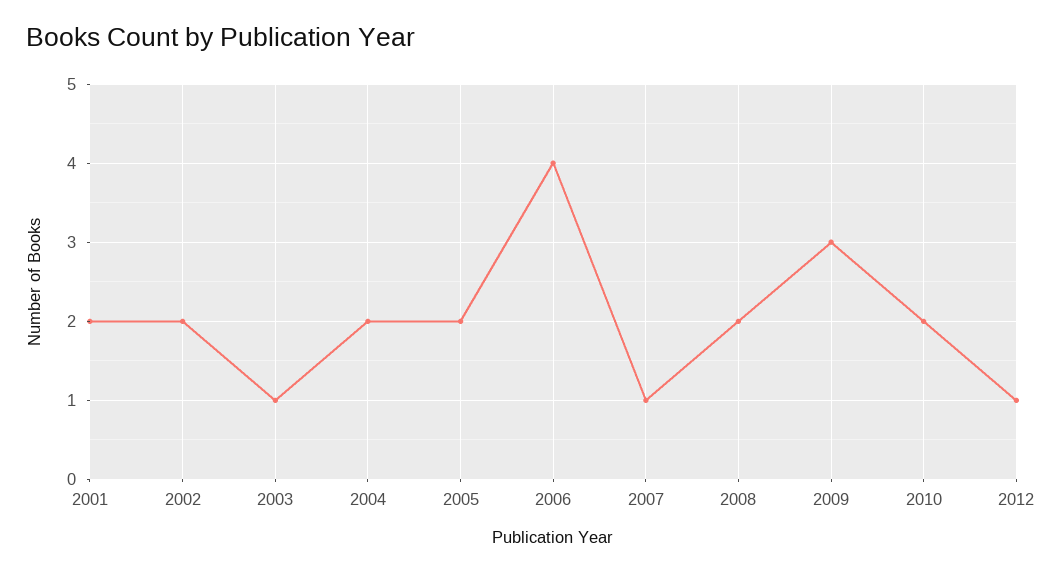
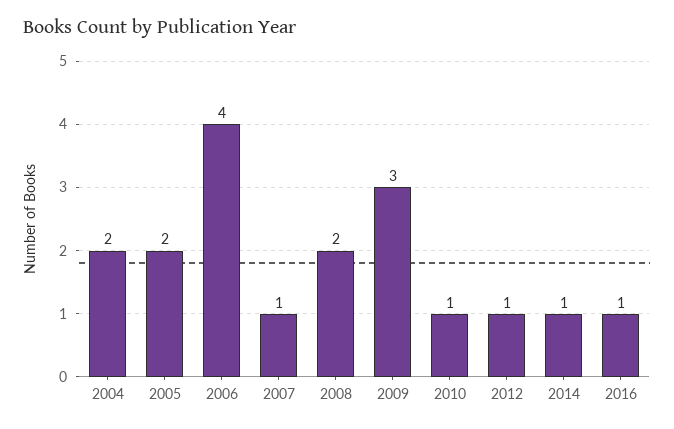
2001: 2 -> none
2002: 2 -> none
2003: 1 -> none
2010: 2 -> 1
2014: none -> 1
2016: none -> 1

